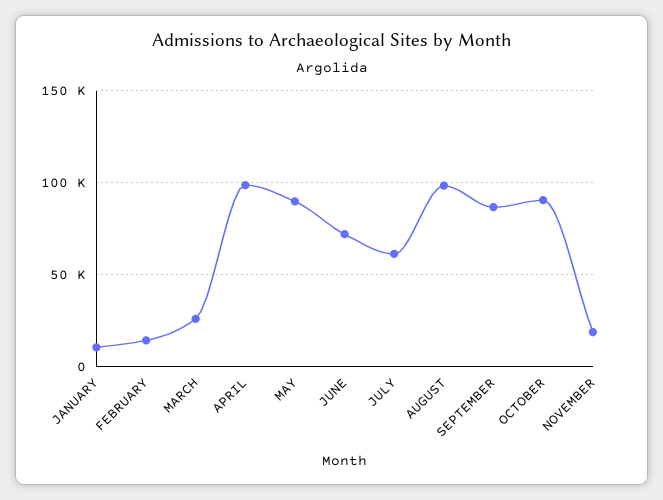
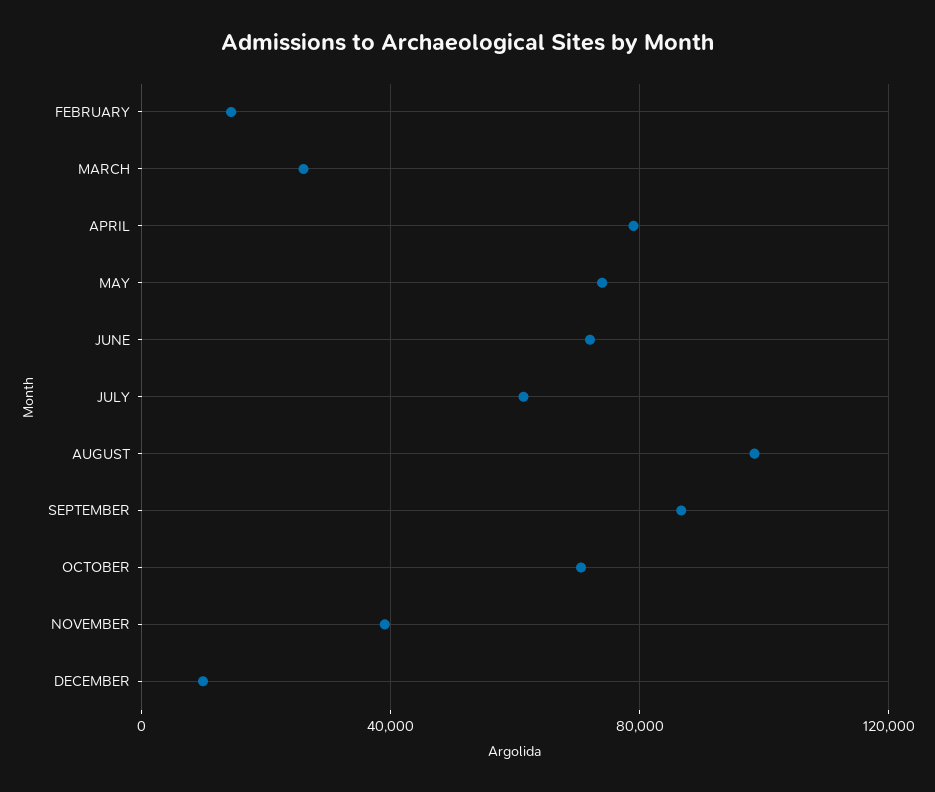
JANUARY: 10000 -> none
APRIL: 100000 -> 80000
MAY: 90000 -> 75000
OCTOBER: 90000 -> 70000
NOVEMBER: 20000 -> 40000
DECEMBER: none -> 10000

